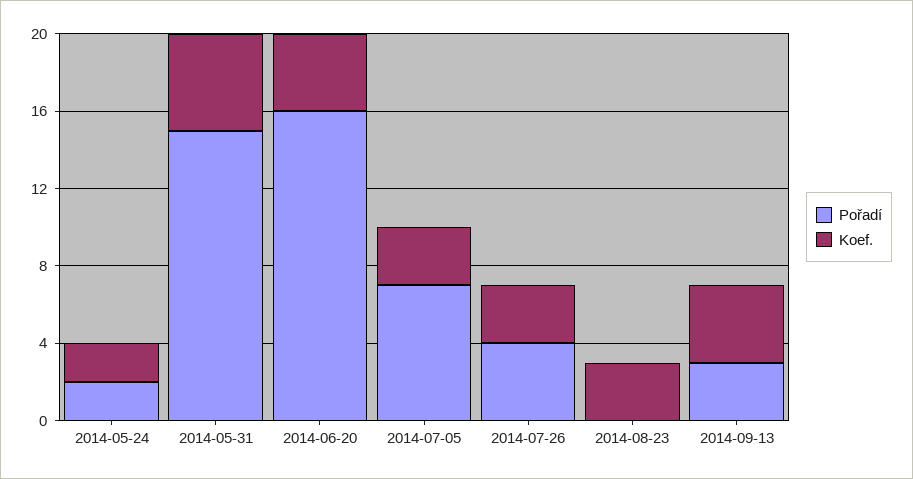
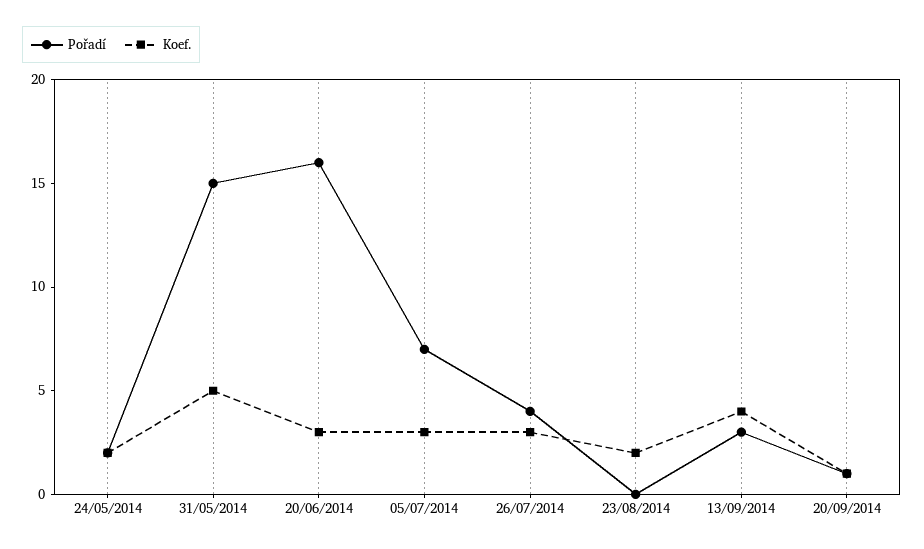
Koef., 2014-06-20: 4 -> 3
Koef., 2014-08-23: 3 -> 2
Pořadí, 20/09/2014: none -> 1
Koef., 20/09/2014: none -> 1

